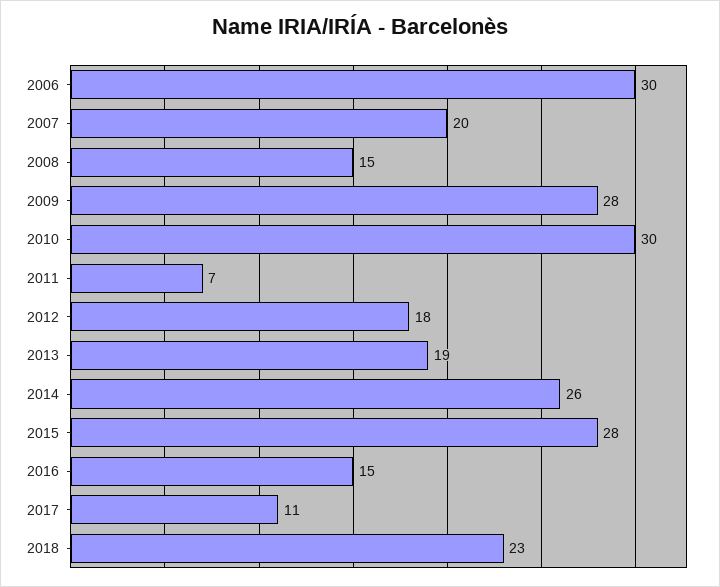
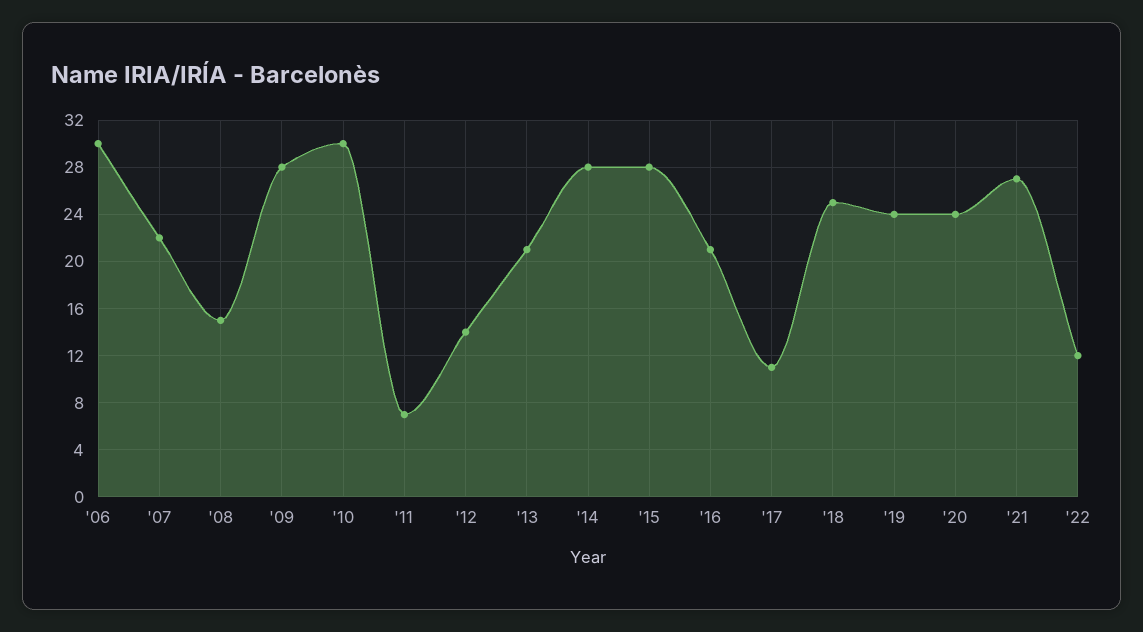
2007: 20 -> 22
2012: 18 -> 14
2013: 19 -> 21
2014: 26 -> 28
2016: 15 -> 21
2018: 23 -> 25
'19: none -> 24
'20: none -> 24
'21: none -> 27
'22: none -> 12

